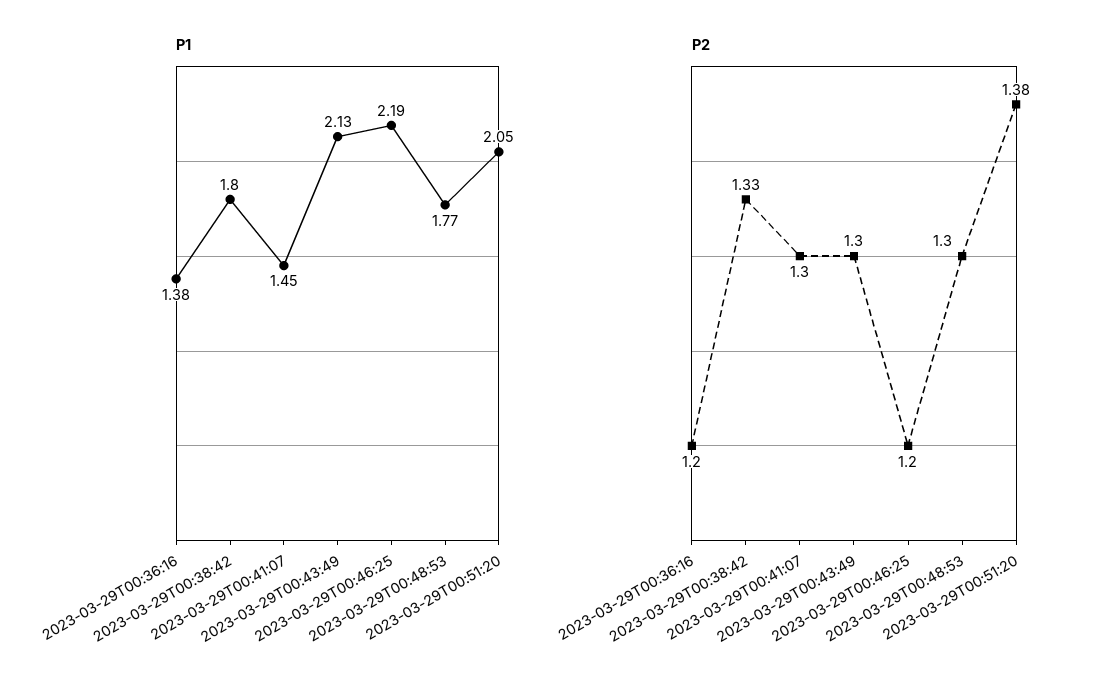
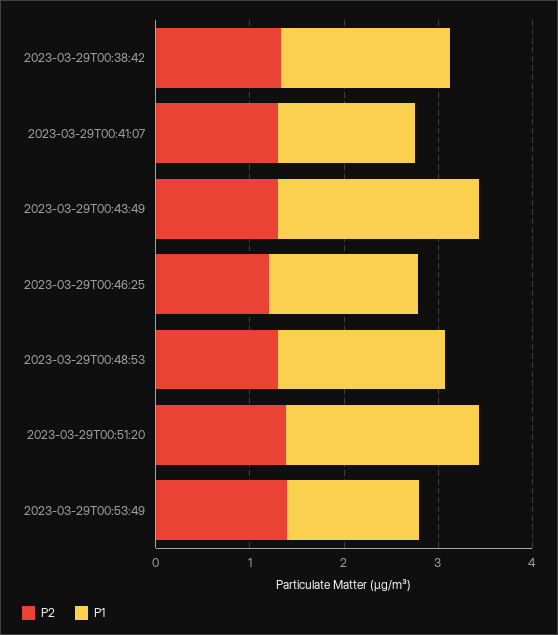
P1, 2023-03-29T00:36:16: 1.38 -> none
P1, 2023-03-29T00:46:25: 2.19 -> 1.6
P2, 2023-03-29T00:36:16: 1.2 -> none
P2, 2023-03-29T00:53:49: none -> 1.4
P1, 2023-03-29T00:53:49: none -> 1.4

